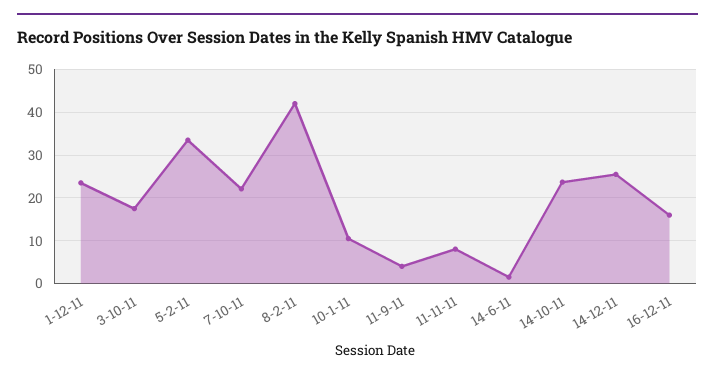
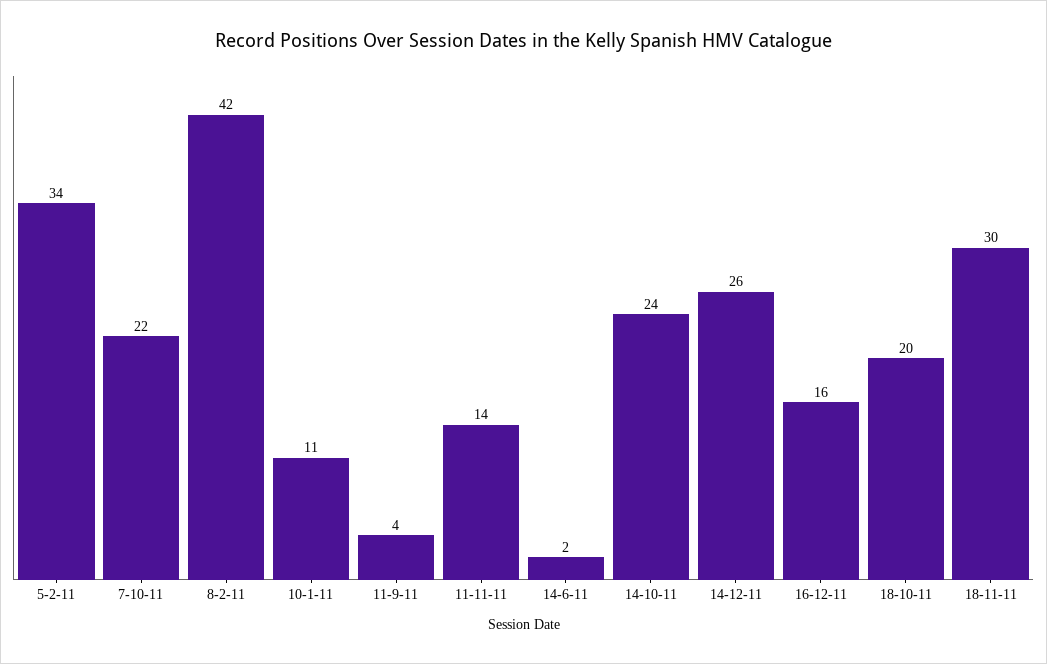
1-12-11: 24 -> none
3-10-11: 18 -> none
11-11-11: 8 -> 14
18-10-11: none -> 20
18-11-11: none -> 30

